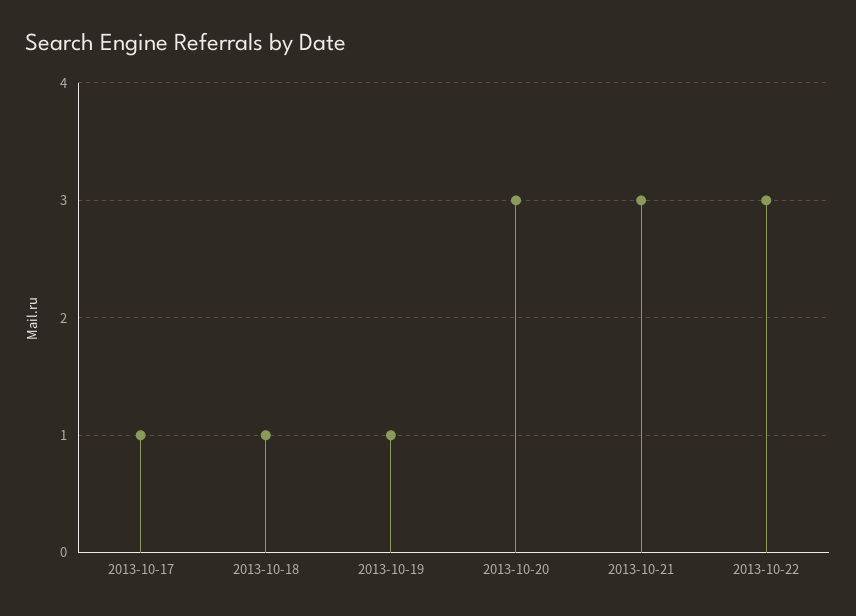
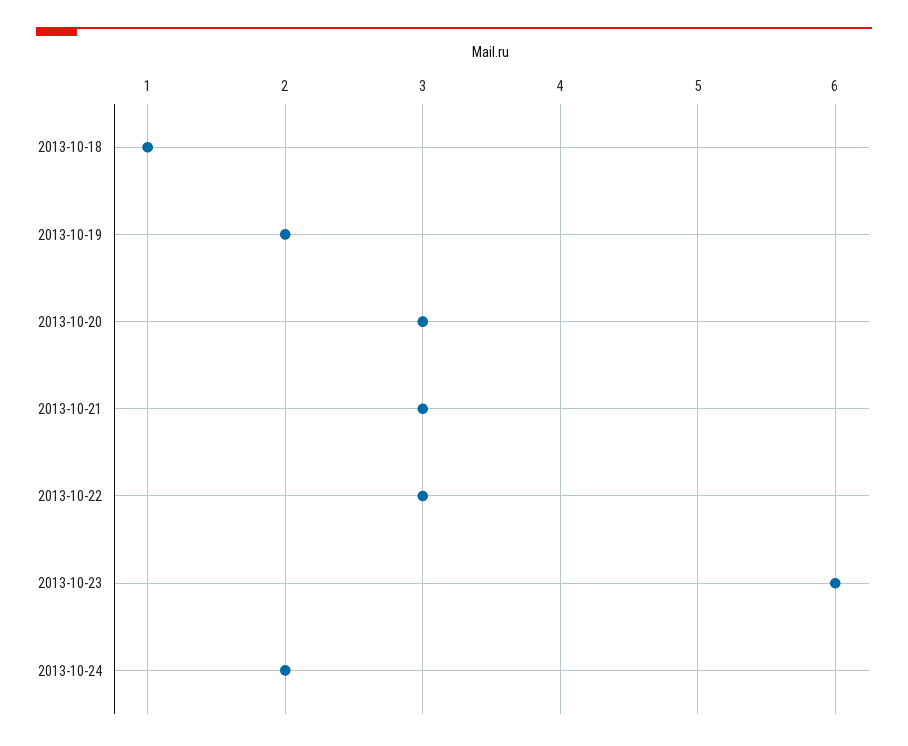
2013-10-17: 1 -> none
2013-10-19: 1 -> 2
2013-10-23: none -> 6
2013-10-24: none -> 2

